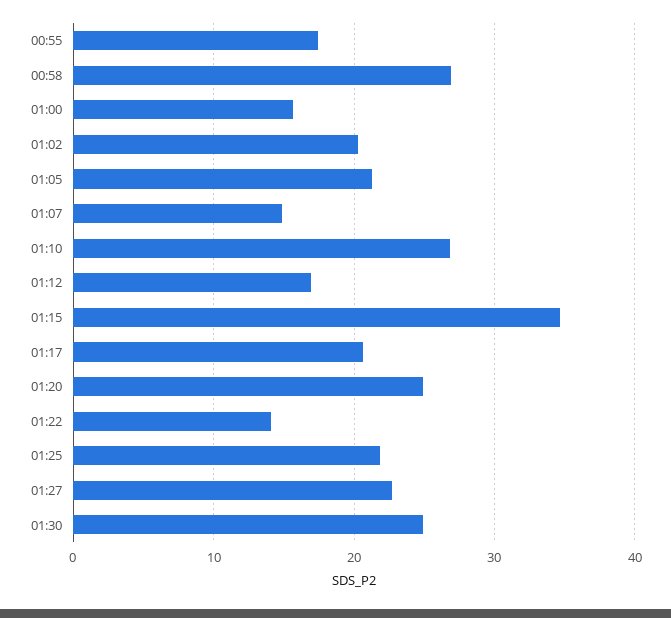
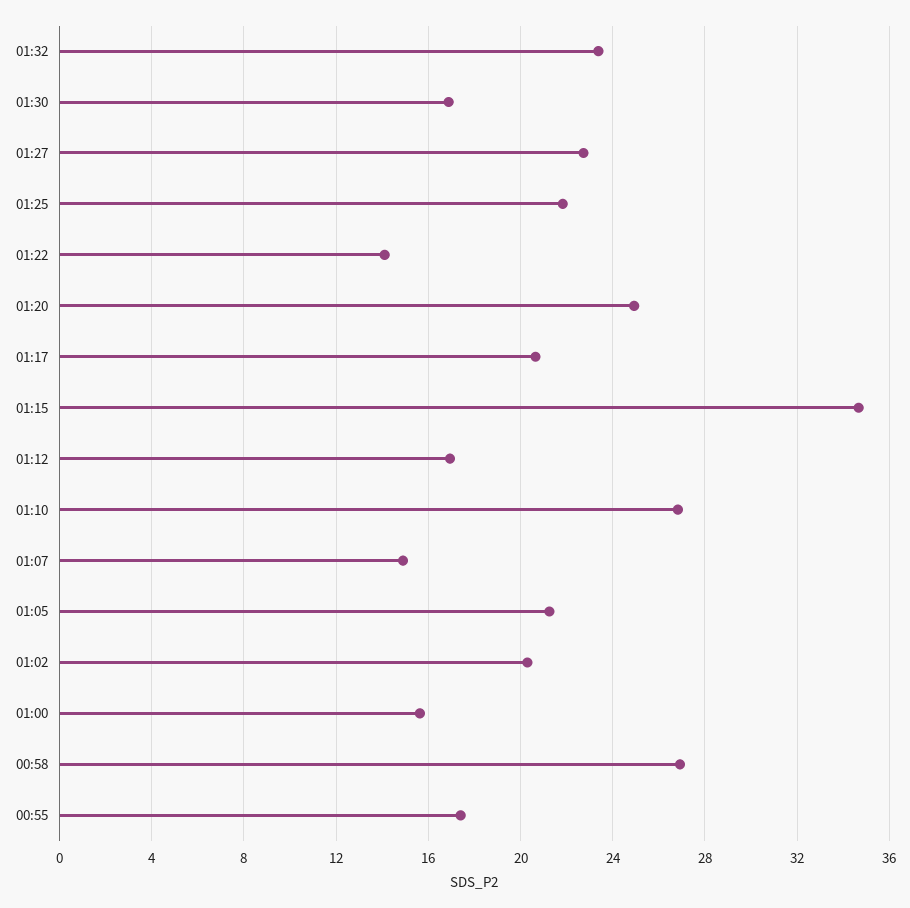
01:30: 25 -> 17
01:32: none -> 23.5

